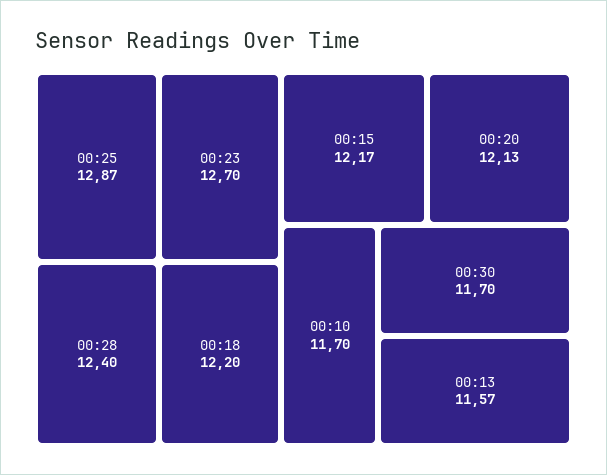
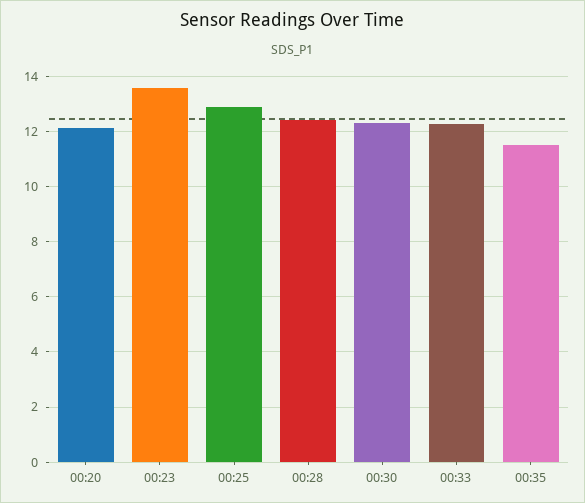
00:23: 12.7 -> 13.5
00:18: 12.2 -> none
00:15: 12.17 -> none
00:10: 11.7 -> none
00:30: 11.7 -> 12.25
00:13: 11.57 -> none
00:33: none -> 12.25
00:35: none -> 11.5

